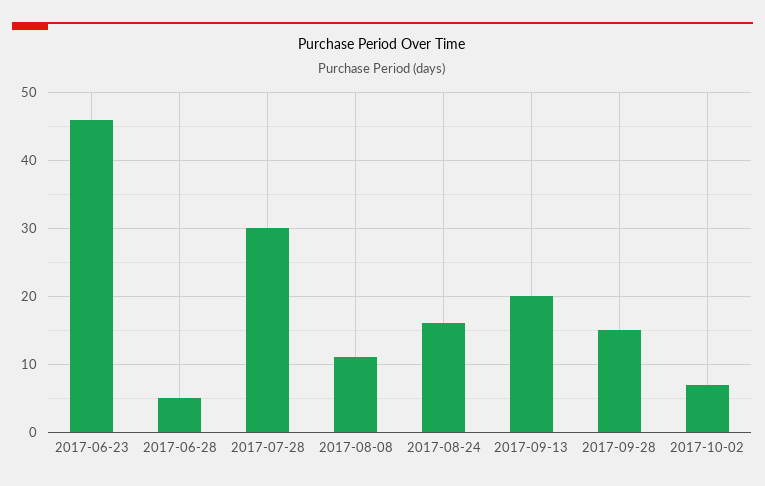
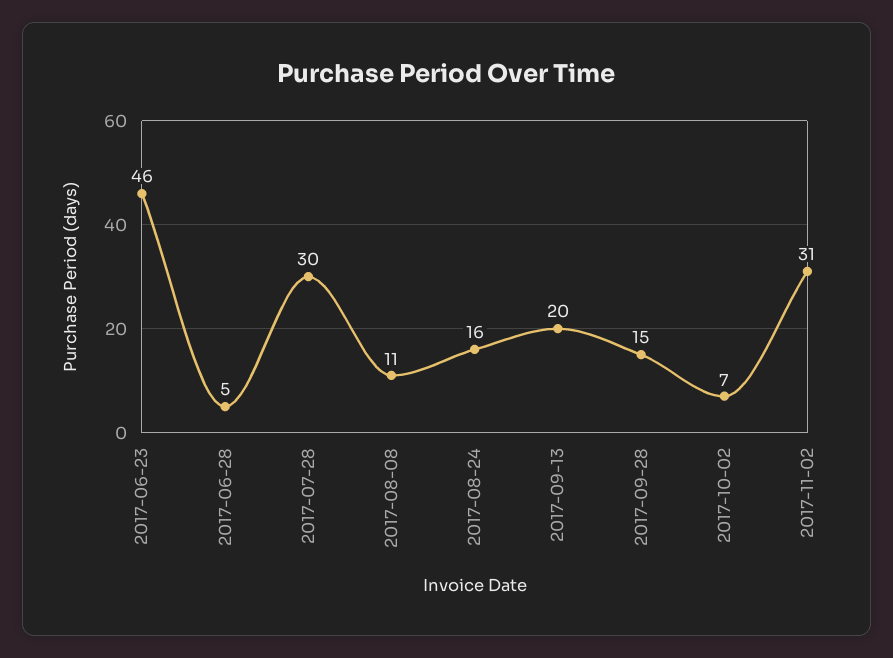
2017-11-02: none -> 31

